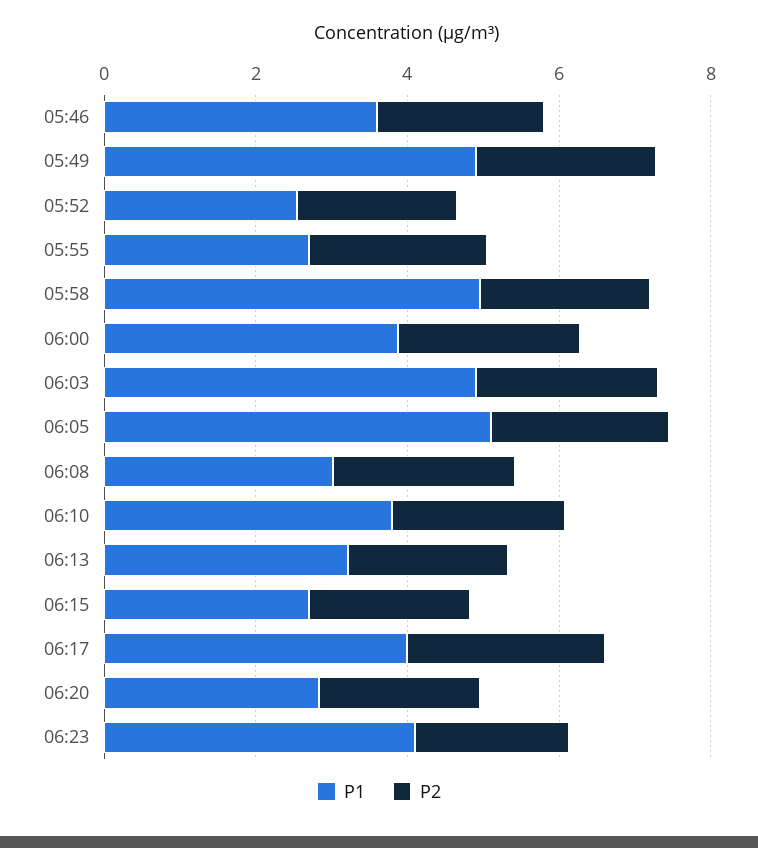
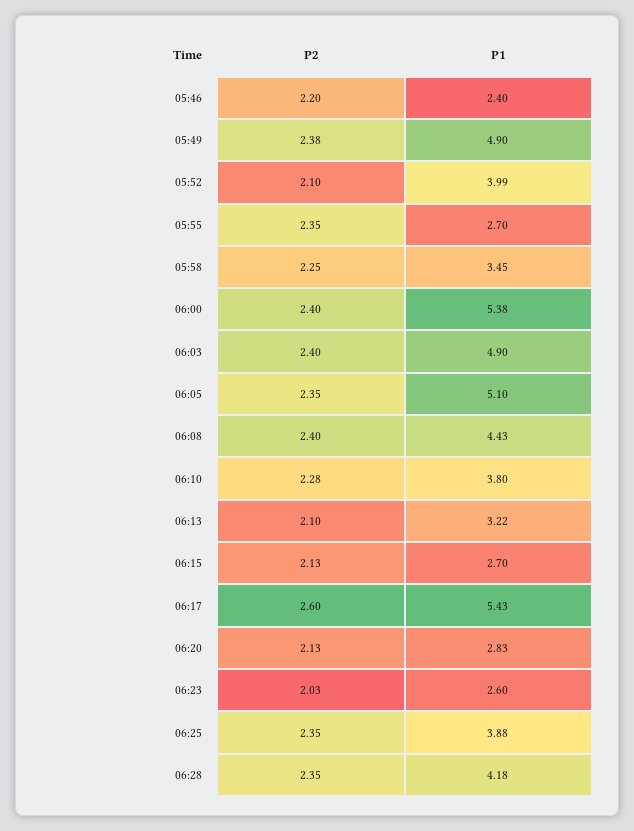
P1, 05:46: 3.5 -> 2.4
P1, 05:52: 2.5 -> 3.99
P1, 05:58: 5 -> 3.45
P1, 06:00: 4 -> 5.38
P1, 06:08: 3 -> 4.43
P1, 06:17: 4 -> 5.43
P1, 06:23: 4 -> 2.6
P2, 06:25: none -> 2.35
P1, 06:25: none -> 3.88
P2, 06:28: none -> 2.35
P1, 06:28: none -> 4.18

